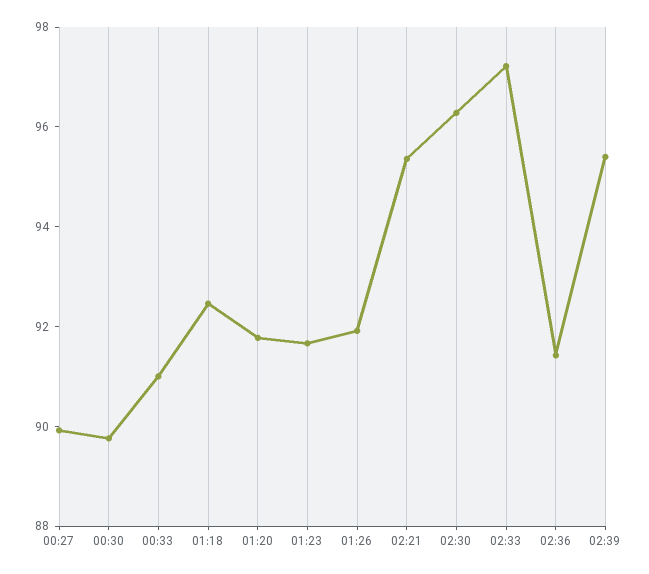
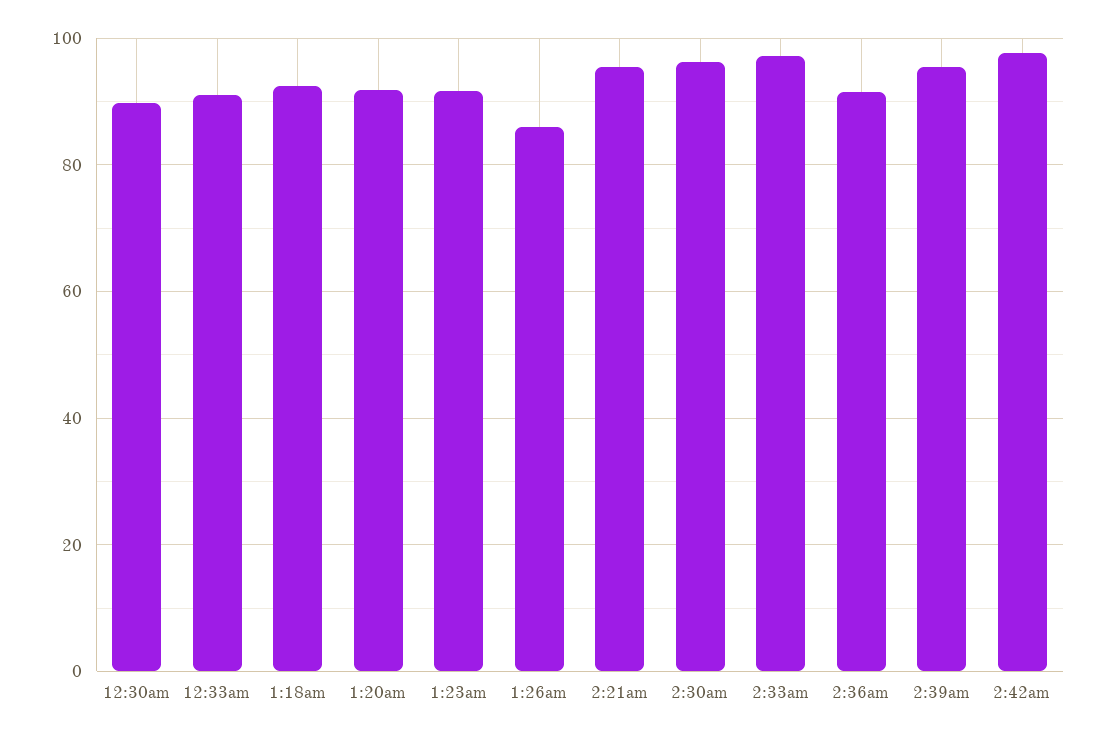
00:27: 90 -> none
01:26: 92 -> 86
2:42am: none -> 98

